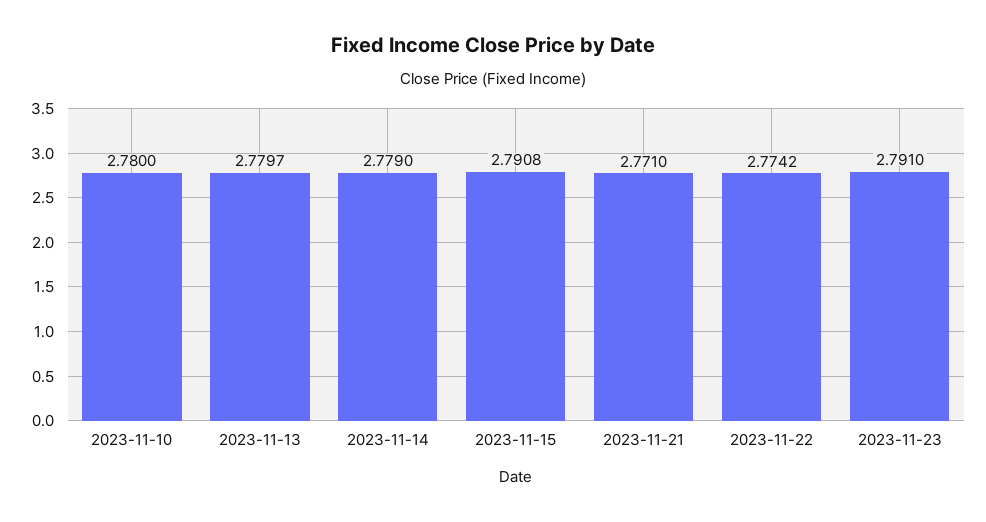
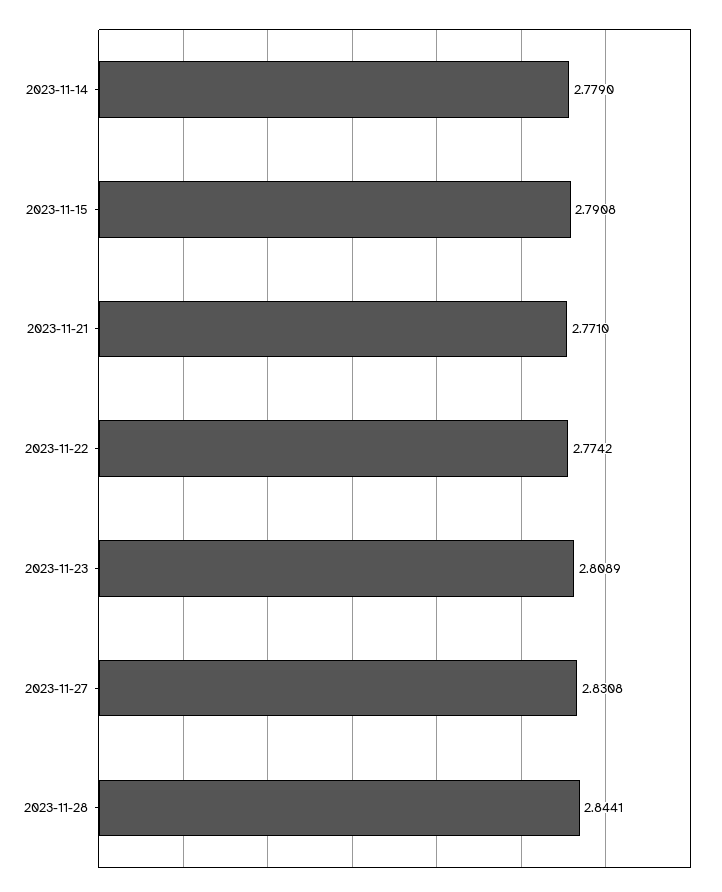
2023-11-10: 2.78 -> none
2023-11-13: 2.7797 -> none
2023-11-23: 2.791 -> 2.8089
2023-11-27: none -> 2.8308
2023-11-28: none -> 2.8441

